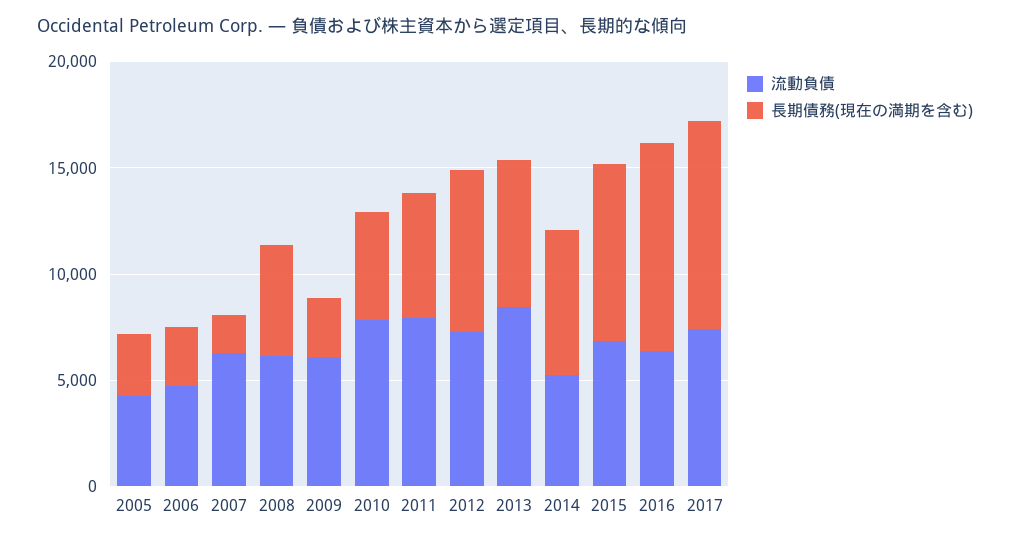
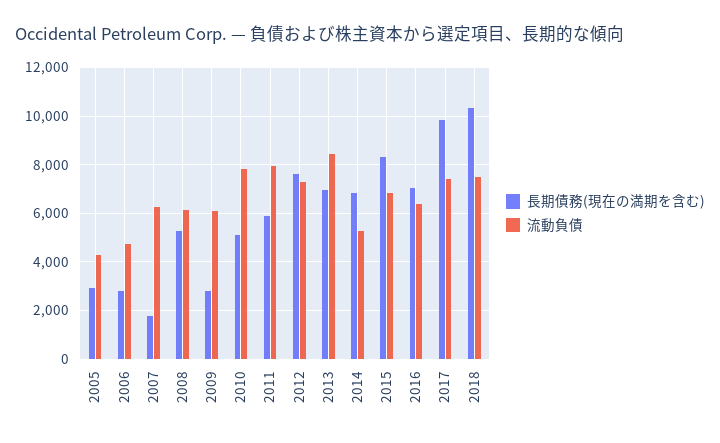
長期債務(現在の満期を含む), 2016: 10000 -> 7000
長期債務(現在の満期を含む), 2018: none -> 10250
流動負債, 2018: none -> 7500

